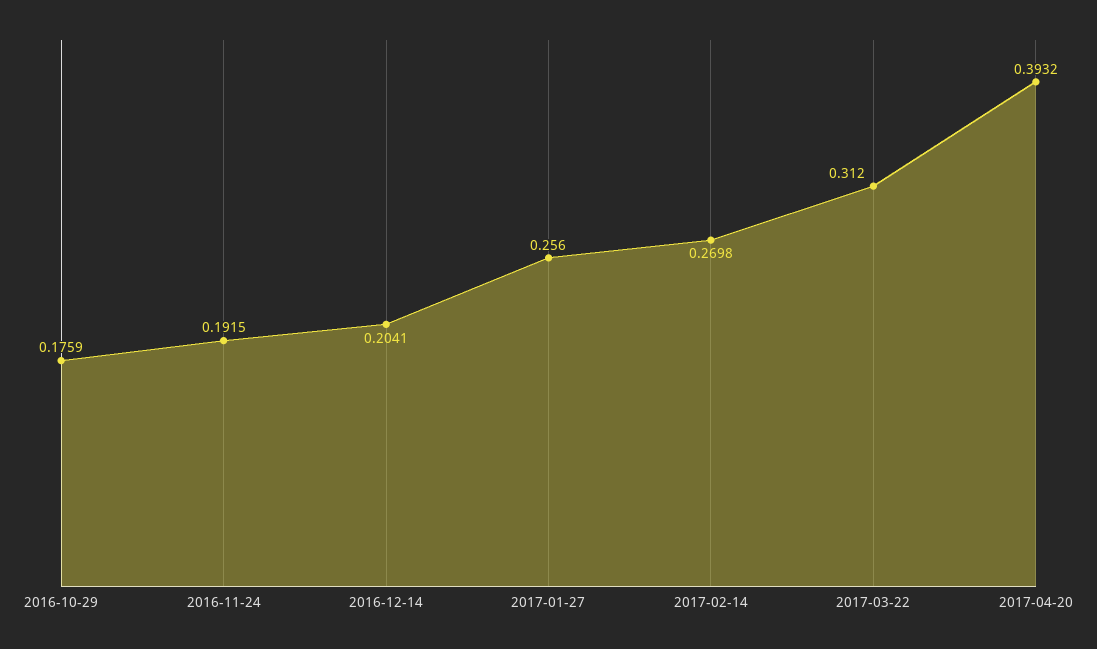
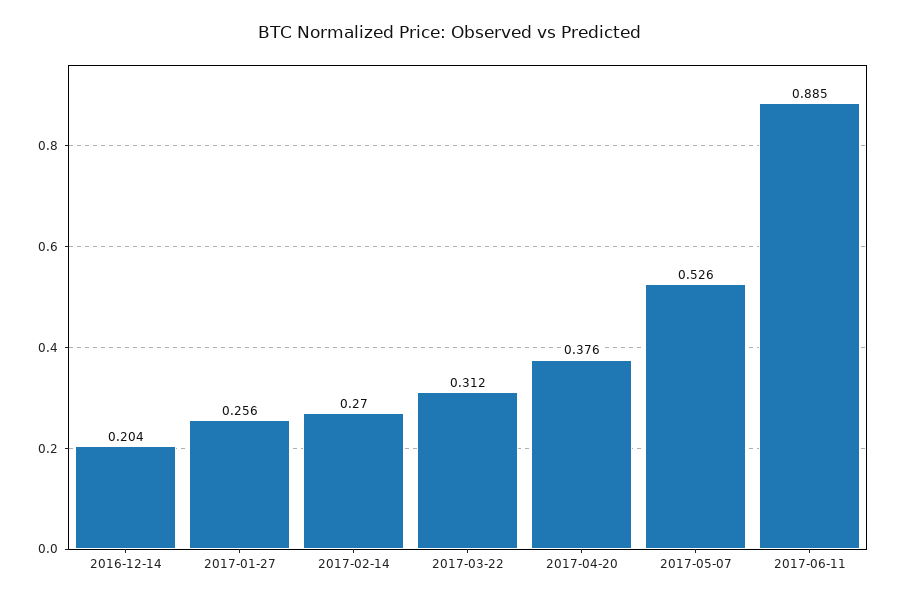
2016-10-29: 0.1759 -> none
2016-11-24: 0.1915 -> none
2017-04-20: 0.3932 -> 0.376
2017-05-07: none -> 0.526
2017-06-11: none -> 0.885

